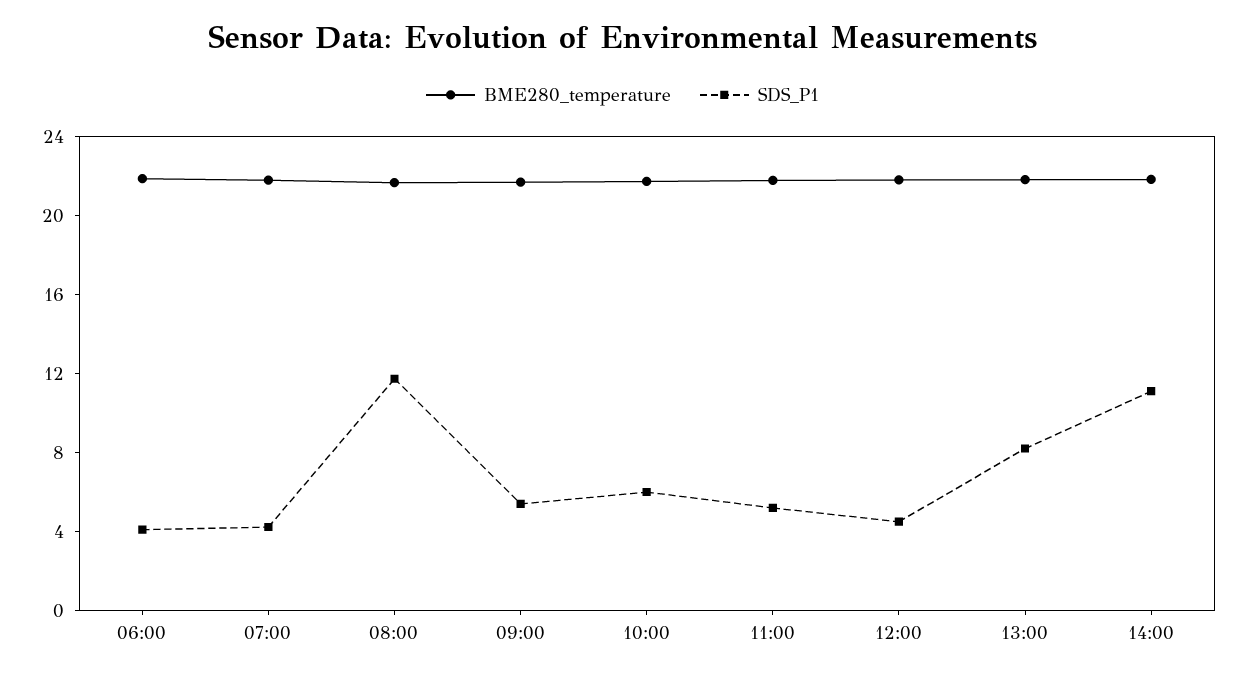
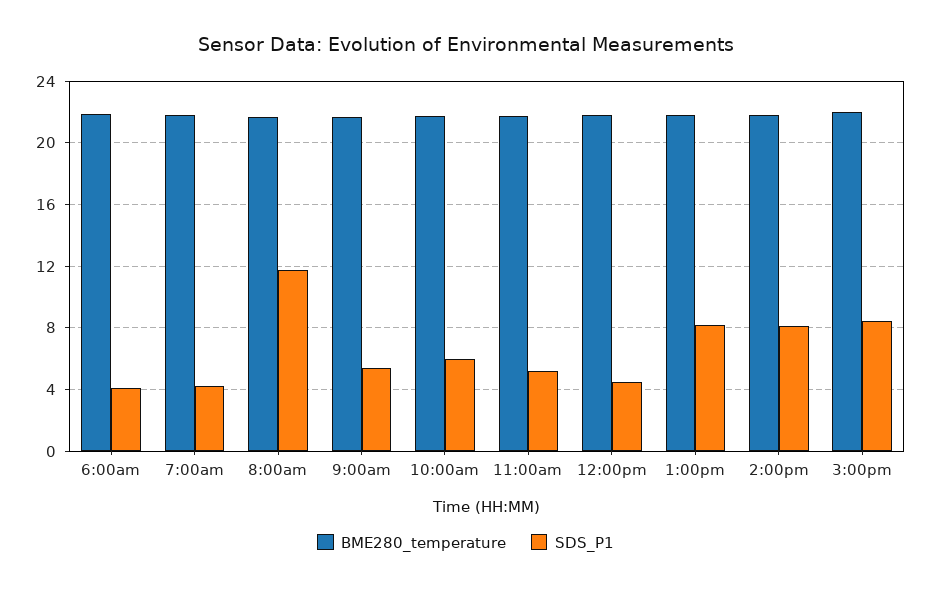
SDS_P1, 14:00: 11 -> 8
BME280_temperature, 3:00pm: none -> 22
SDS_P1, 3:00pm: none -> 8.5

